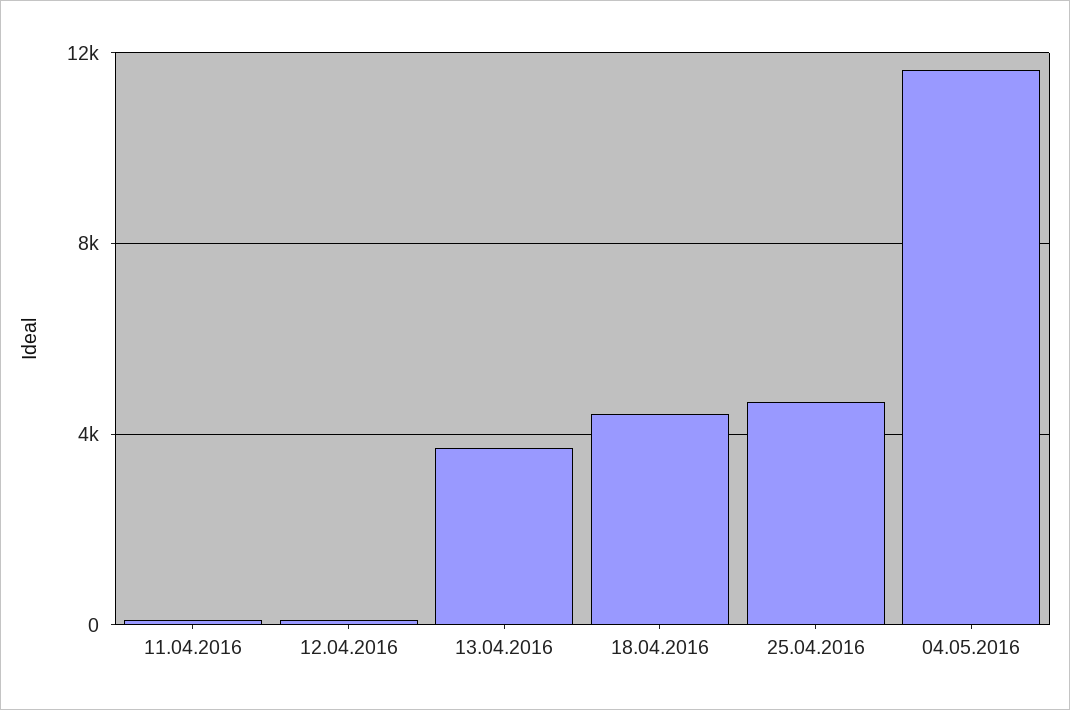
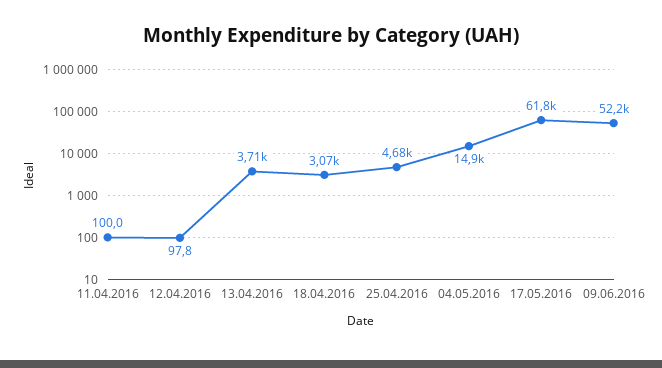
18.04.2016: 4500 -> 3070
04.05.2016: 11500 -> 14900
17.05.2016: none -> 61800
09.06.2016: none -> 52200

